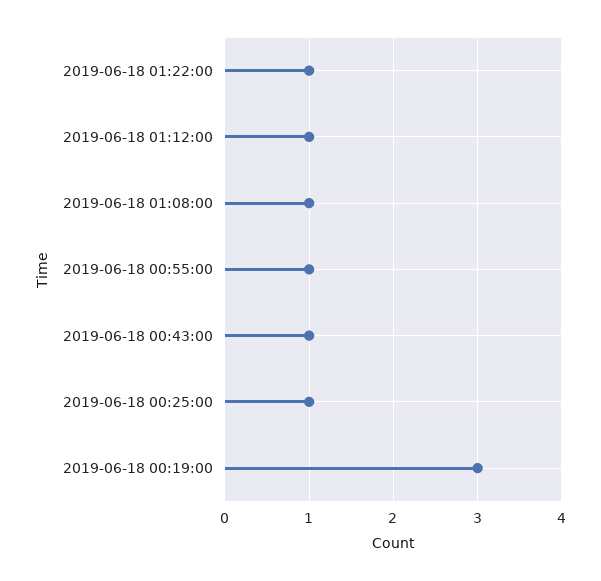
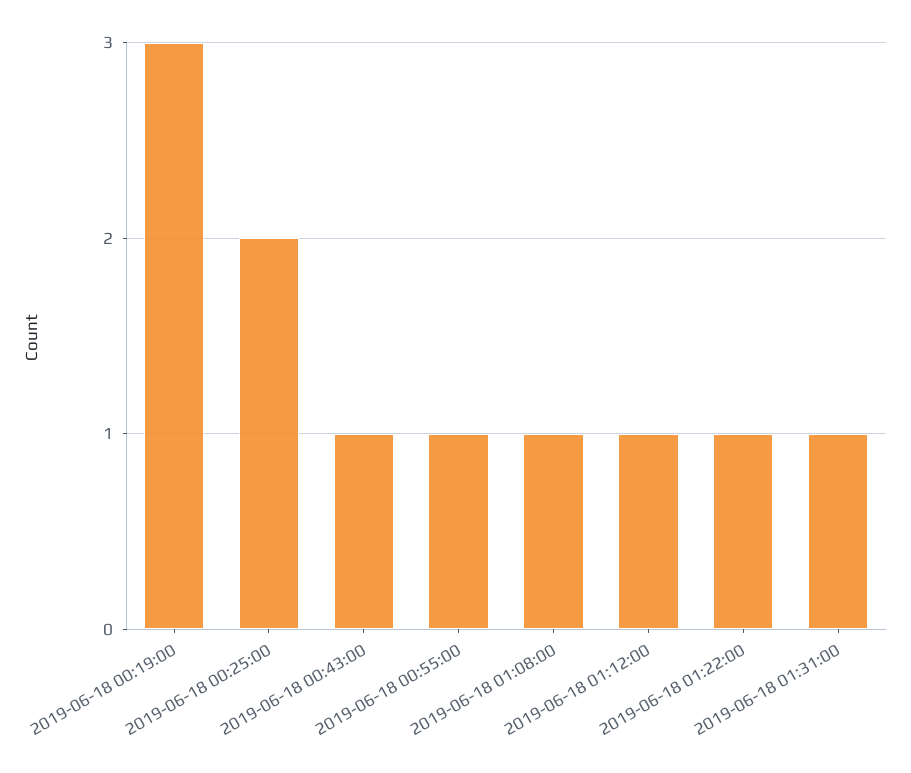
2019-06-18 00:25:00: 1 -> 2
2019-06-18 01:31:00: none -> 1

